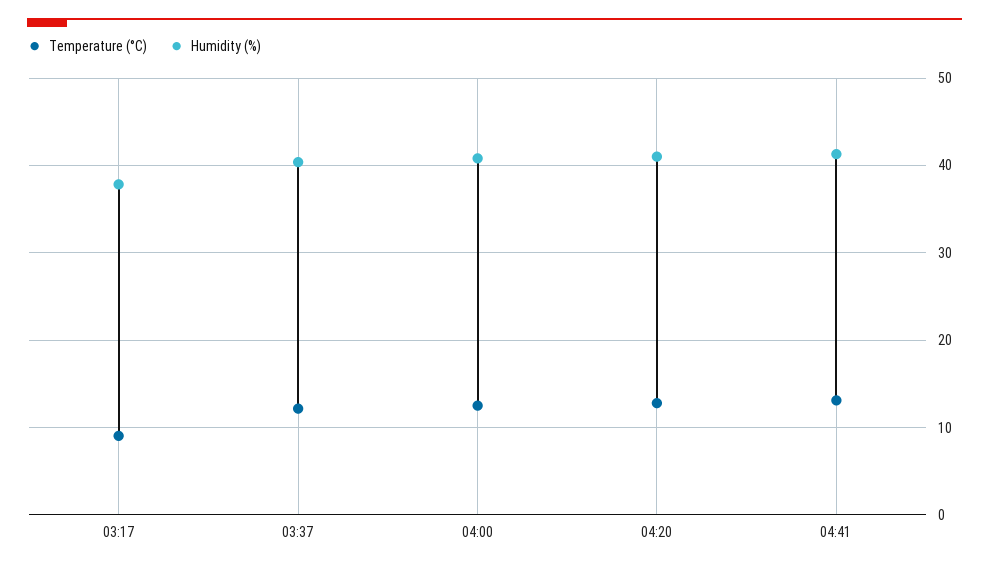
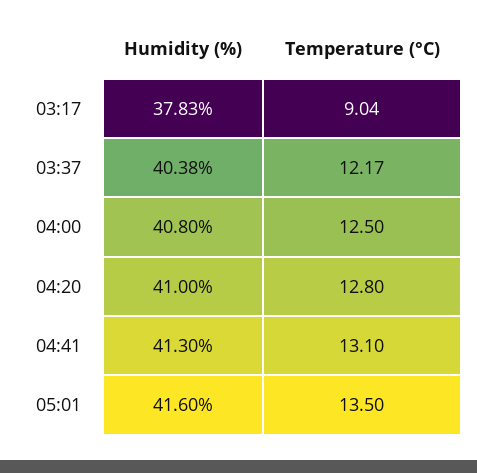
Humidity (%), 05:01: none -> 41.6
Temperature (°C), 05:01: none -> 13.5

